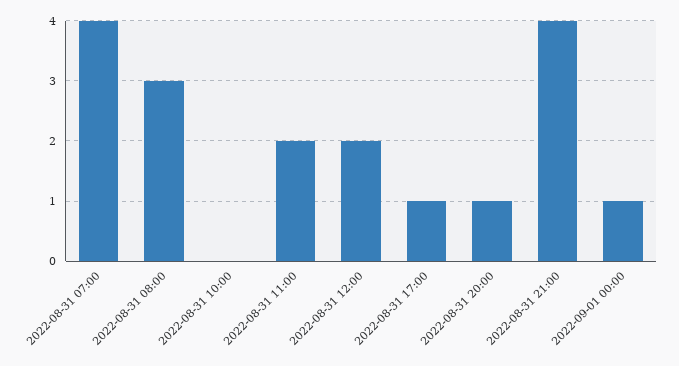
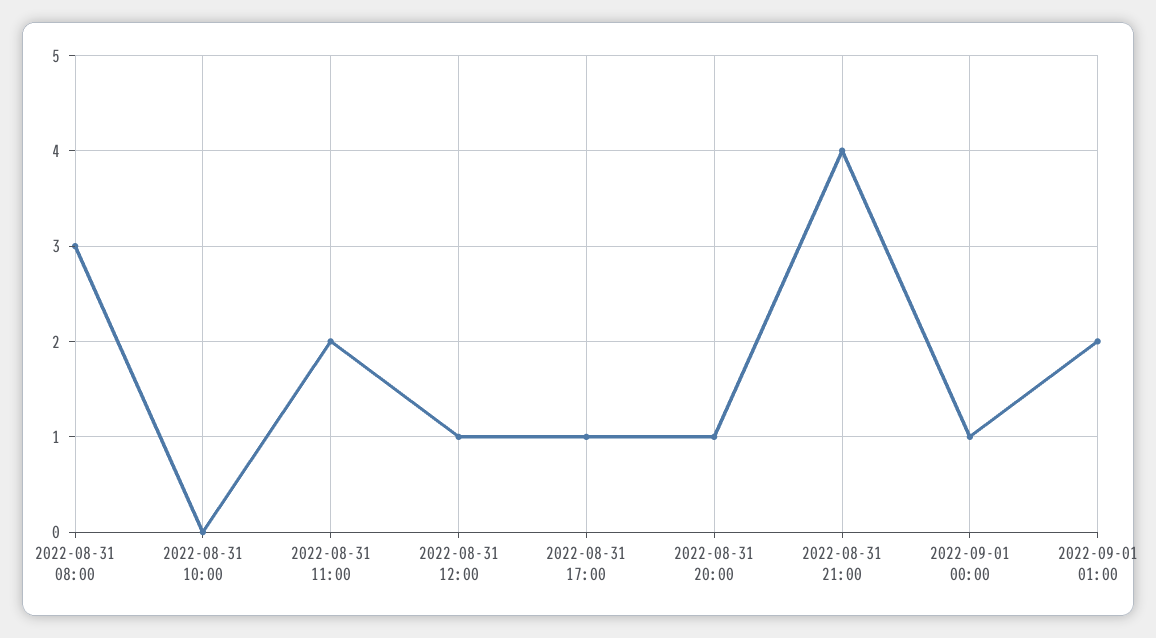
2022-08-31 07:00: 4 -> none
2022-08-31 12:00: 2 -> 1
2022-09-01 01:00: none -> 2

